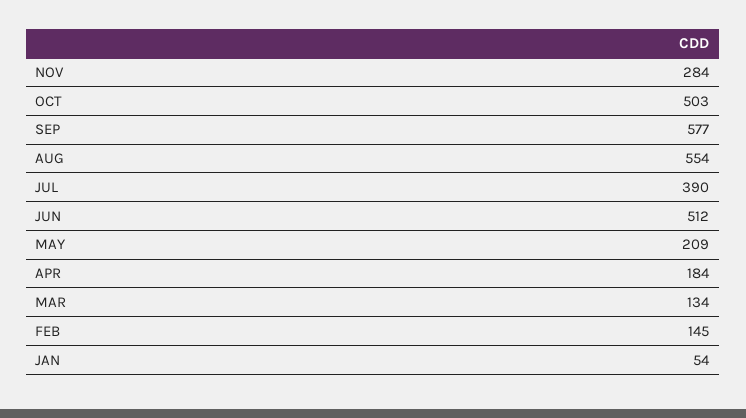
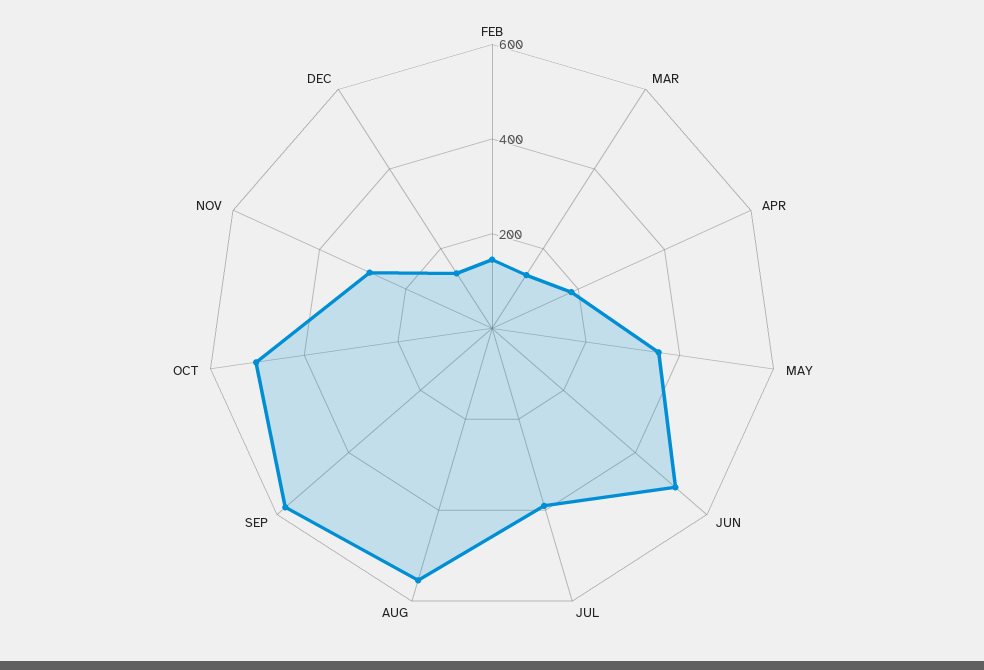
MAY: 209 -> 350
JAN: 54 -> none
DEC: none -> 150

